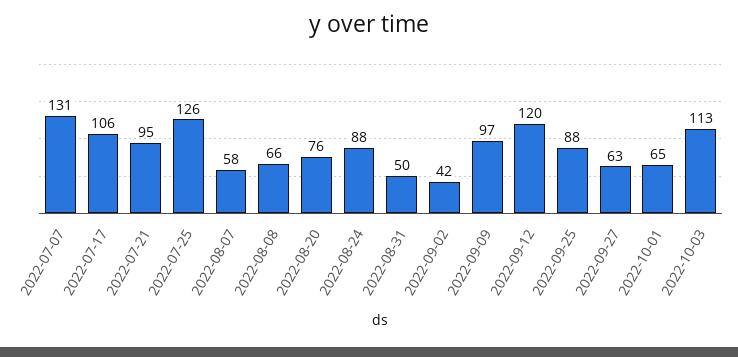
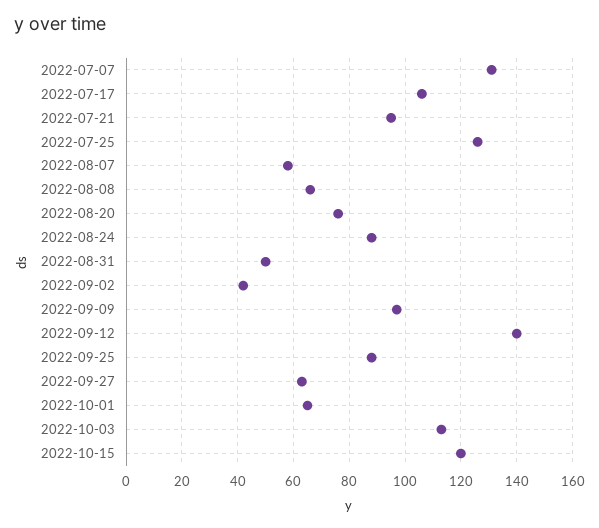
2022-09-12: 120 -> 140
2022-10-15: none -> 120

